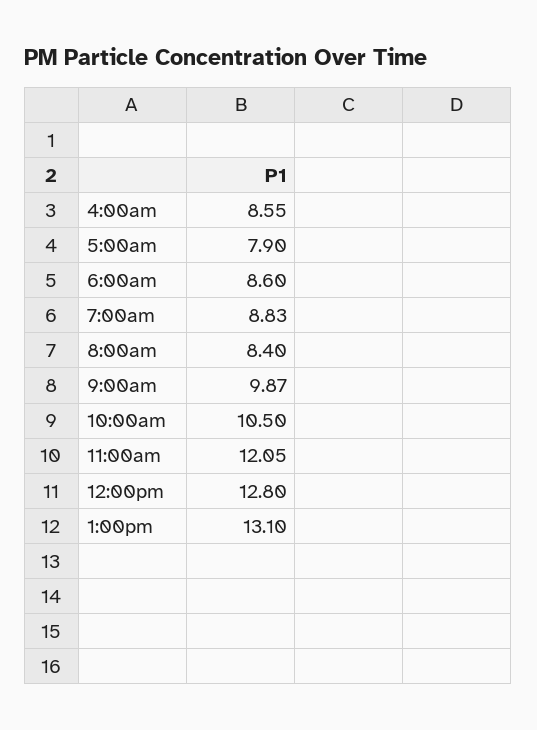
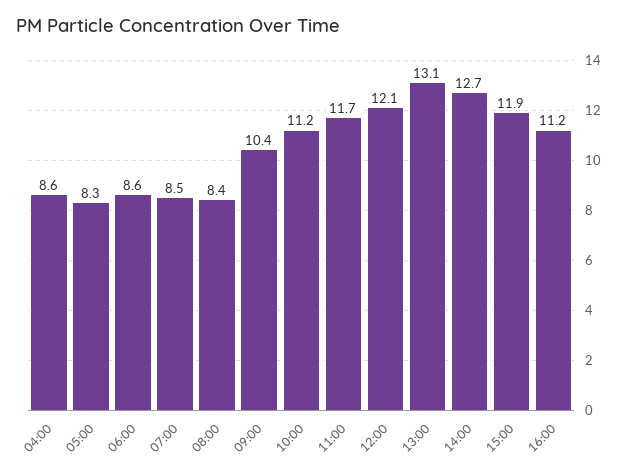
5:00am: 7.9 -> 8.3
7:00am: 8.83 -> 8.5
9:00am: 9.87 -> 10.4
10:00am: 10.5 -> 11.2
11:00am: 12.05 -> 11.7
12:00pm: 12.8 -> 12.1
14:00: none -> 12.7
15:00: none -> 11.9
16:00: none -> 11.2

